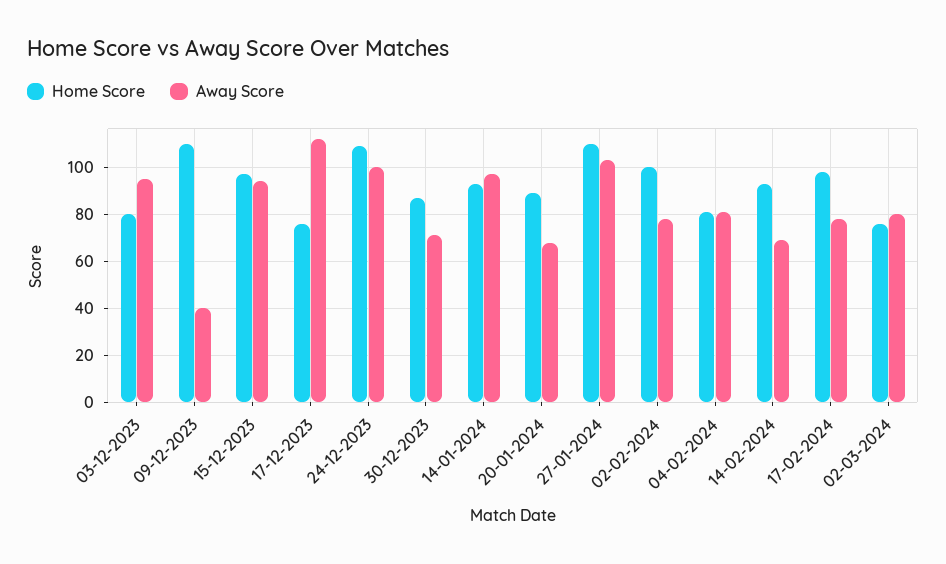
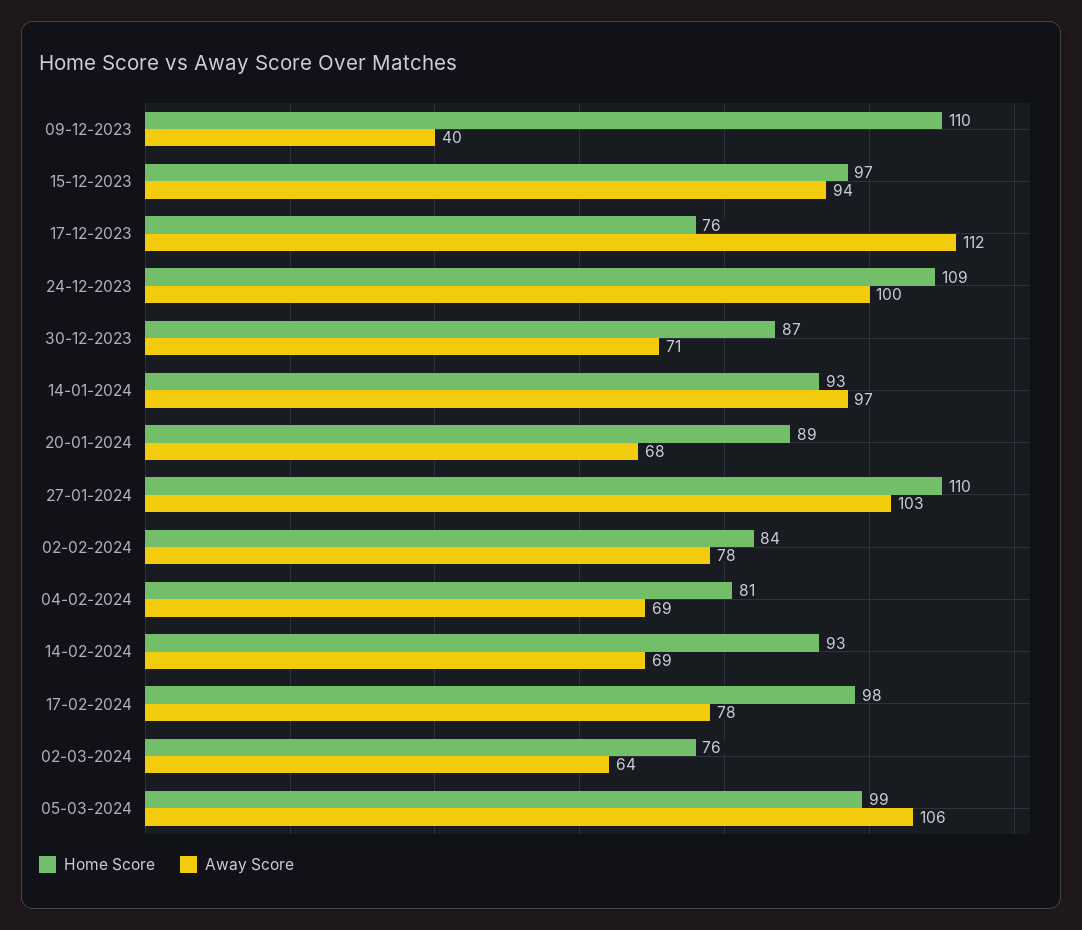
Home Score, 03-12-2023: 80 -> none
Away Score, 03-12-2023: 95 -> none
Home Score, 02-02-2024: 100 -> 84
Away Score, 04-02-2024: 80 -> 69
Away Score, 02-03-2024: 80 -> 64
Home Score, 05-03-2024: none -> 99
Away Score, 05-03-2024: none -> 106

